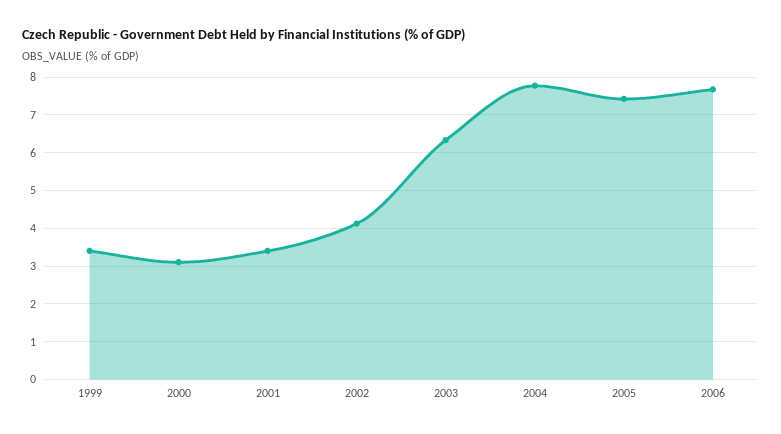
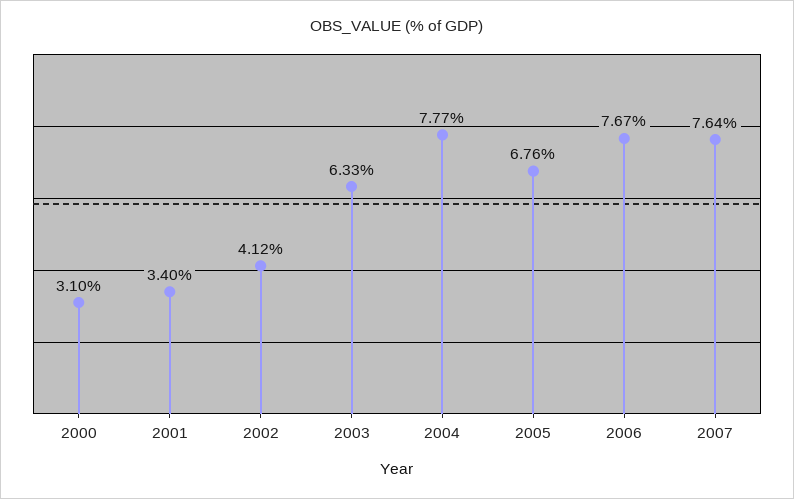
1999: 3.4 -> none
2005: 7.4 -> 6.76
2007: none -> 7.64

